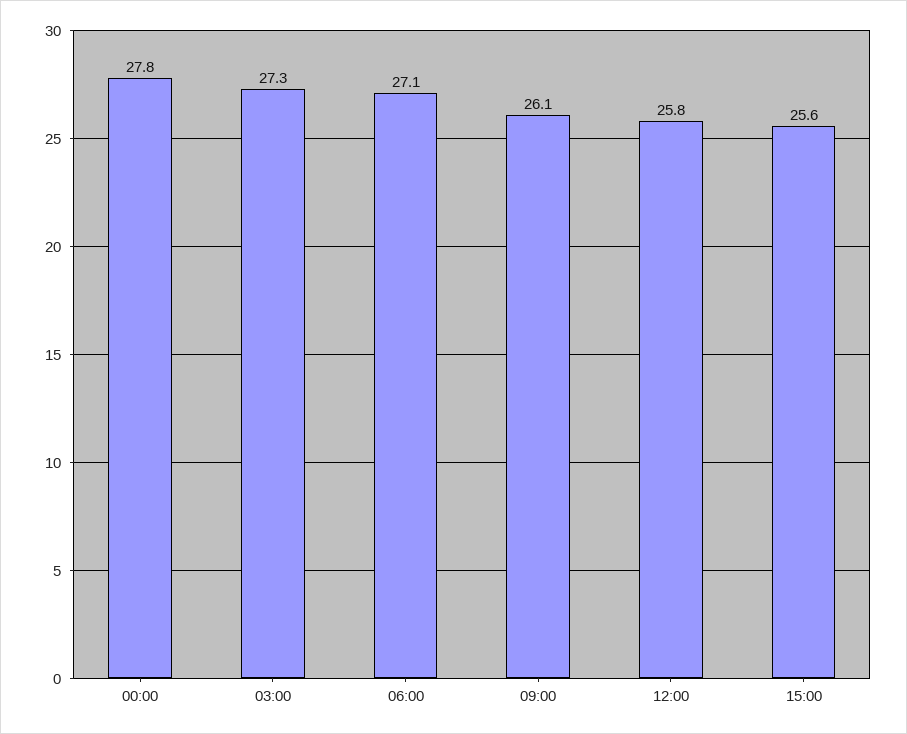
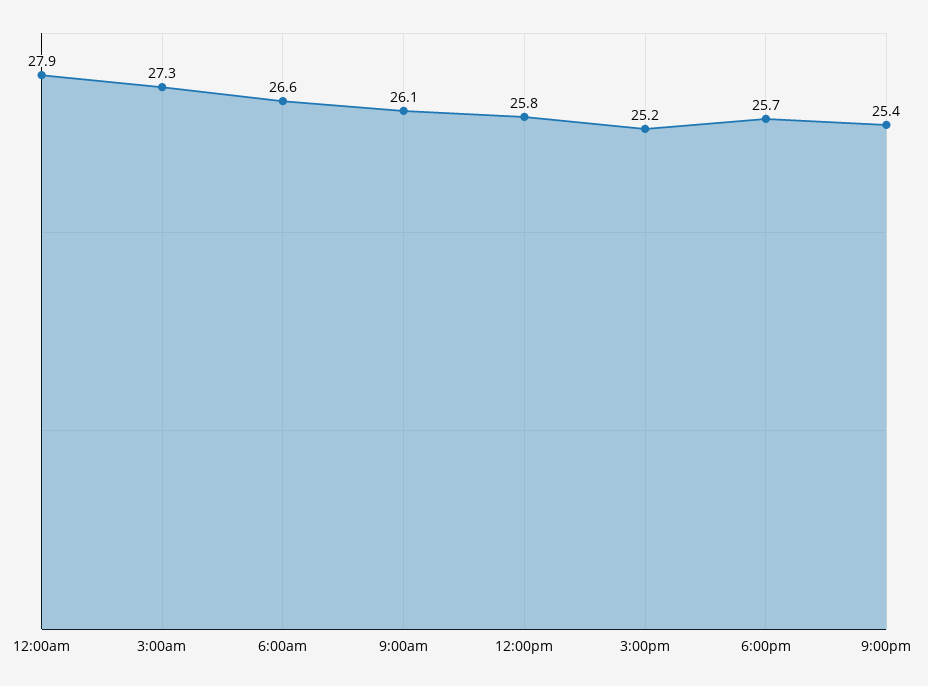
00:00: 27.8 -> 27.9
06:00: 27.1 -> 26.6
15:00: 25.6 -> 25.2
6:00pm: none -> 25.7
9:00pm: none -> 25.4

